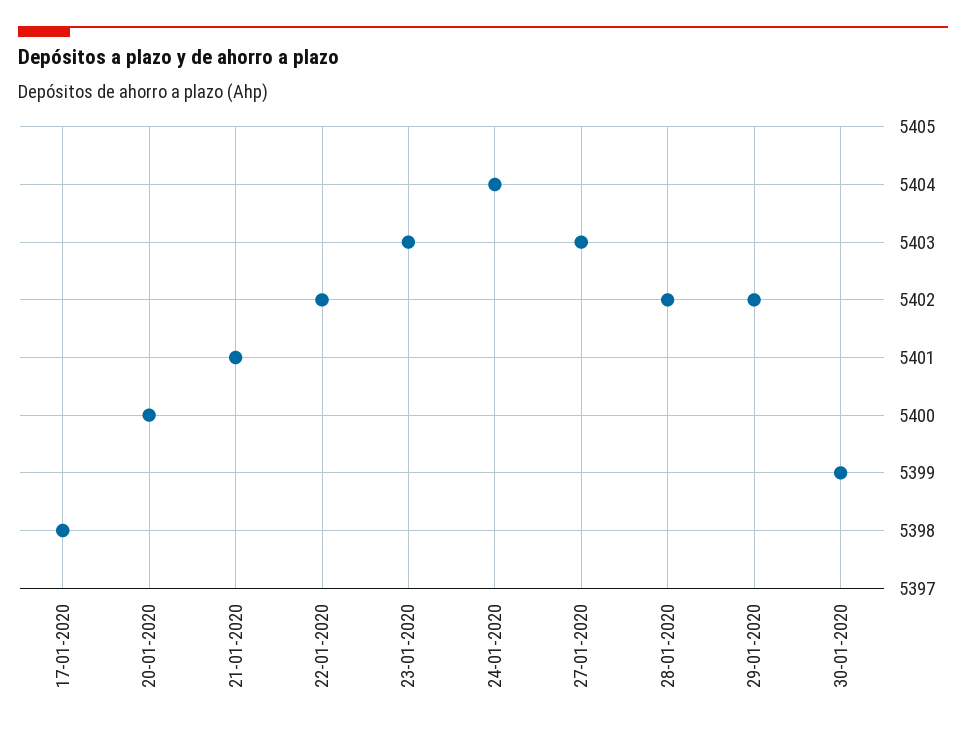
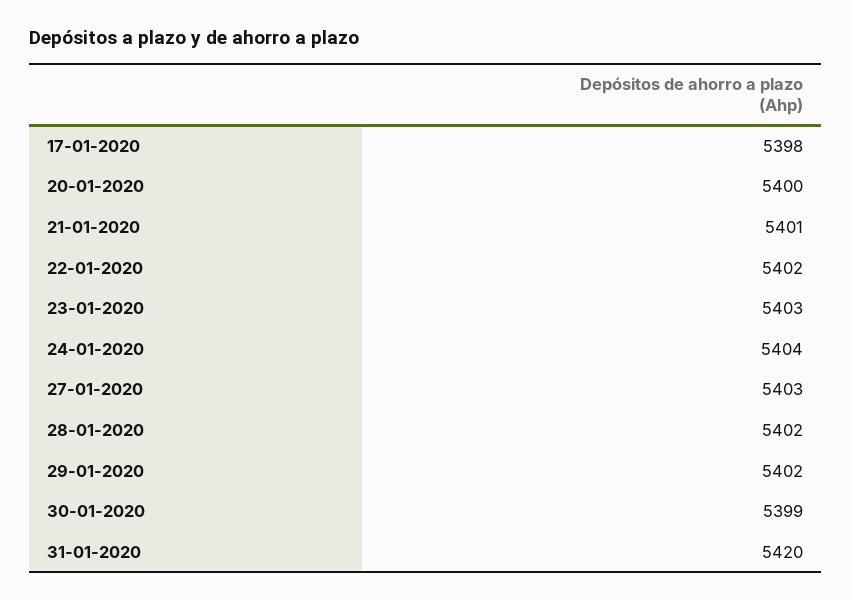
31-01-2020: none -> 5420

